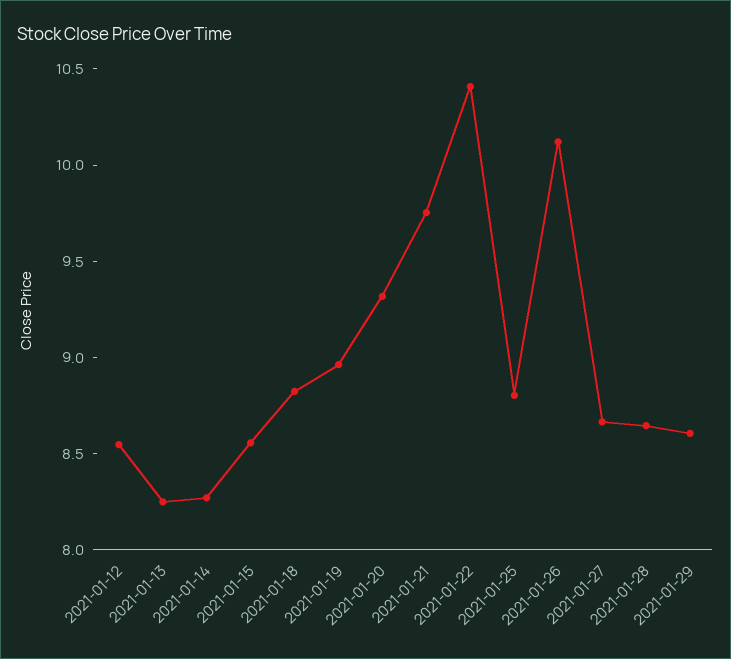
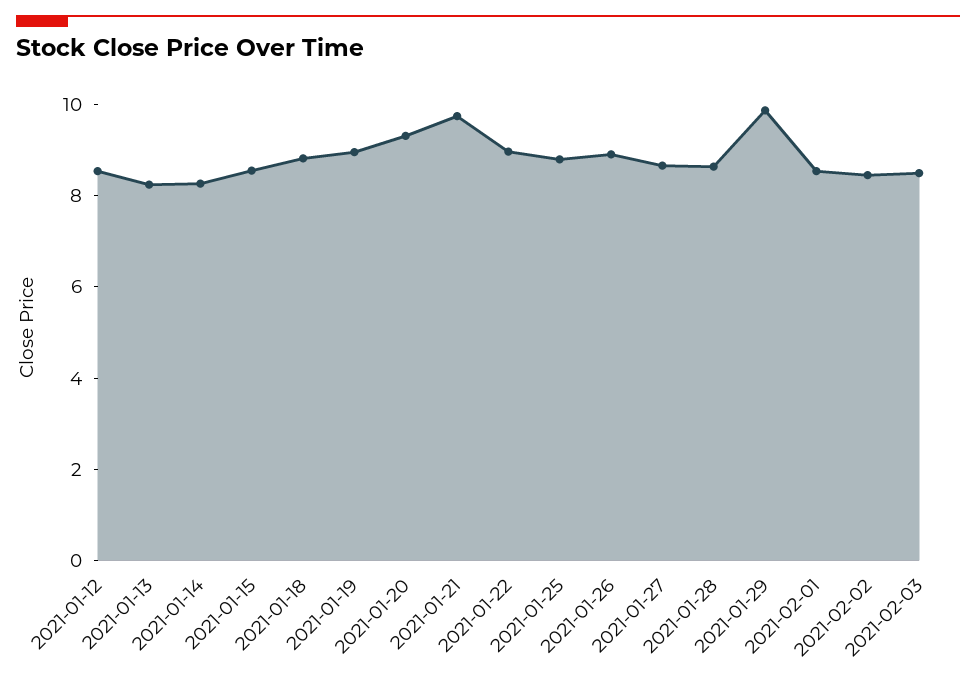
2021-01-22: 10.4 -> 9
2021-01-26: 10.1 -> 9
2021-01-29: 8.6 -> 10
2021-02-01: none -> 8.5
2021-02-02: none -> 8.5
2021-02-03: none -> 8.5

